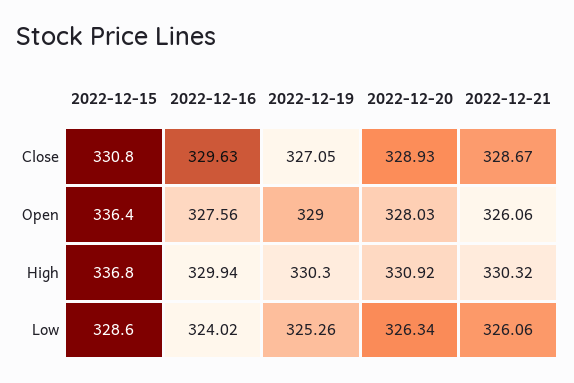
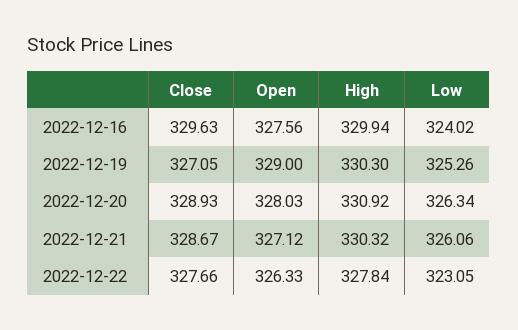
2022-12-15, Close: 330.8 -> none
2022-12-15, Open: 336.4 -> none
2022-12-21, Open: 326.06 -> 327.12
2022-12-15, High: 336.8 -> none
2022-12-15, Low: 328.6 -> none
2022-12-22, Close: none -> 327.66
2022-12-22, Open: none -> 326.33
2022-12-22, High: none -> 327.84
2022-12-22, Low: none -> 323.05

